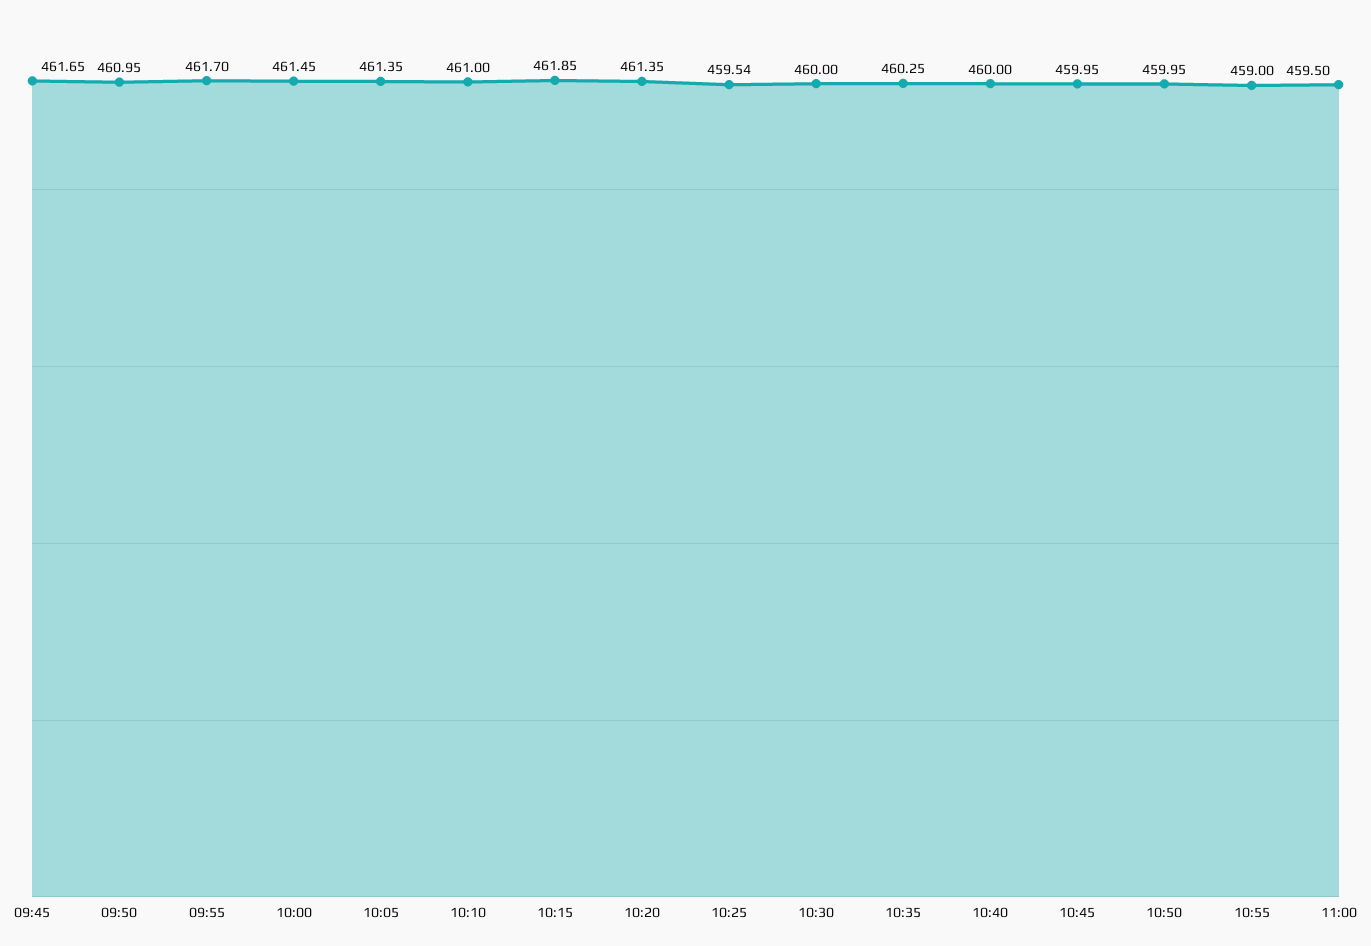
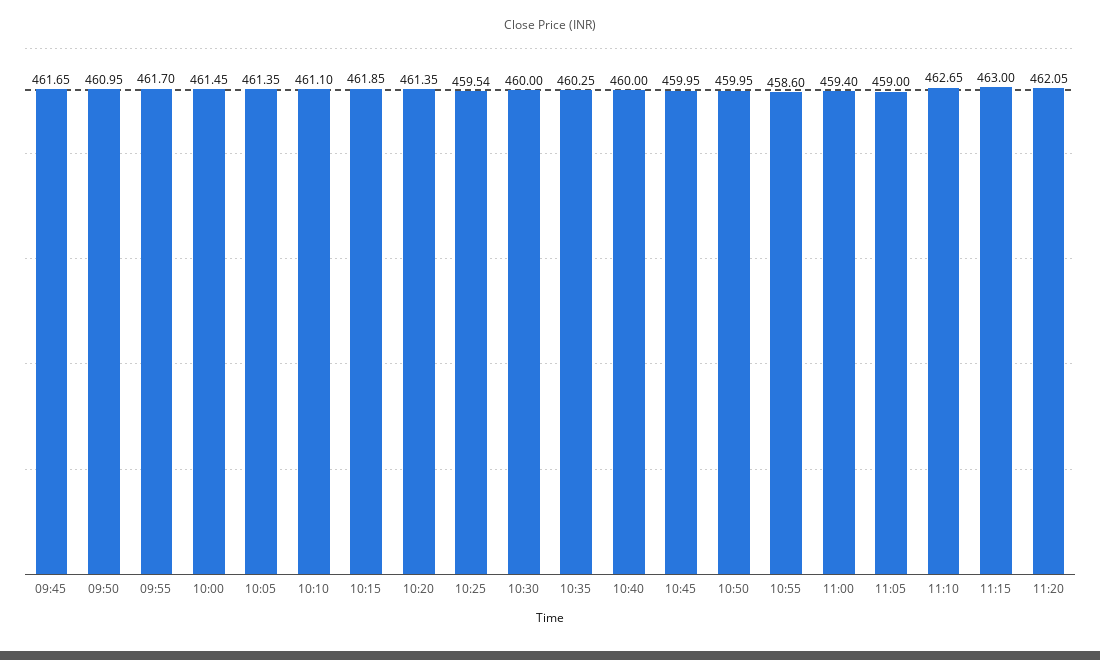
10:10: 461 -> 461.1
10:55: 459 -> 458.6
11:00: 459.5 -> 459.4
11:05: none -> 459
11:10: none -> 462.65
11:15: none -> 463
11:20: none -> 462.05

